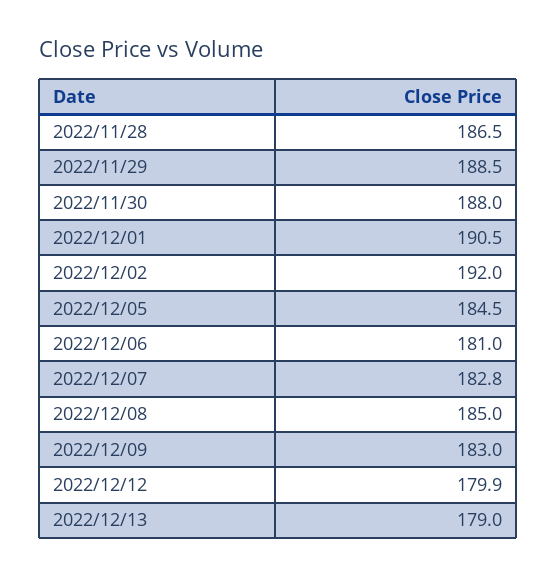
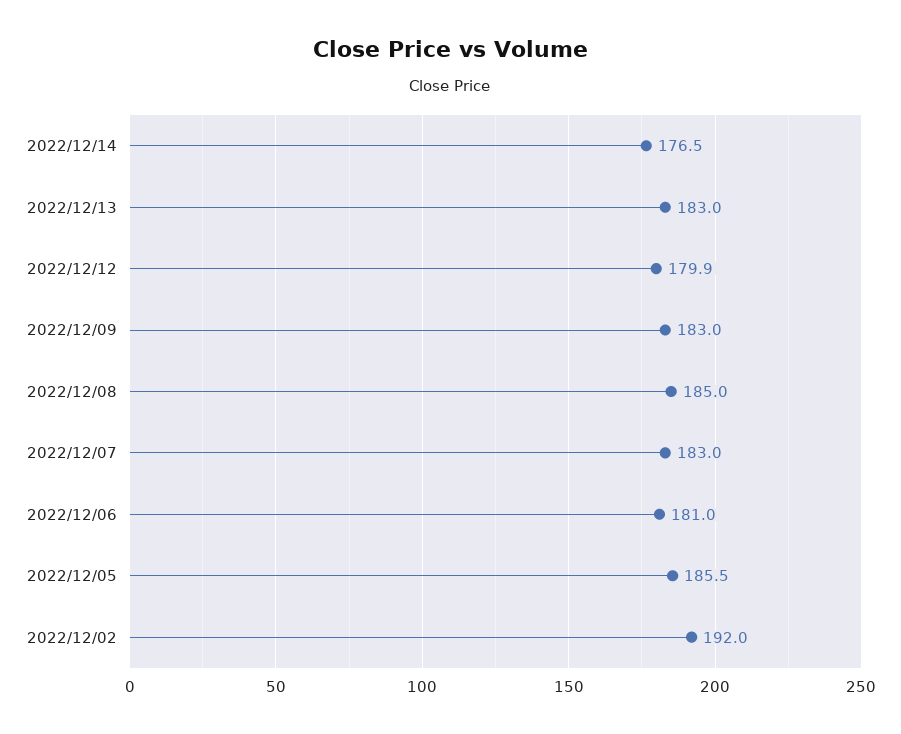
2022/11/28: 186.5 -> none
2022/11/29: 188.5 -> none
2022/11/30: 188 -> none
2022/12/01: 190.5 -> none
2022/12/05: 184.5 -> 185.5
2022/12/07: 182.8 -> 183
2022/12/13: 179 -> 183
2022/12/14: none -> 176.5

